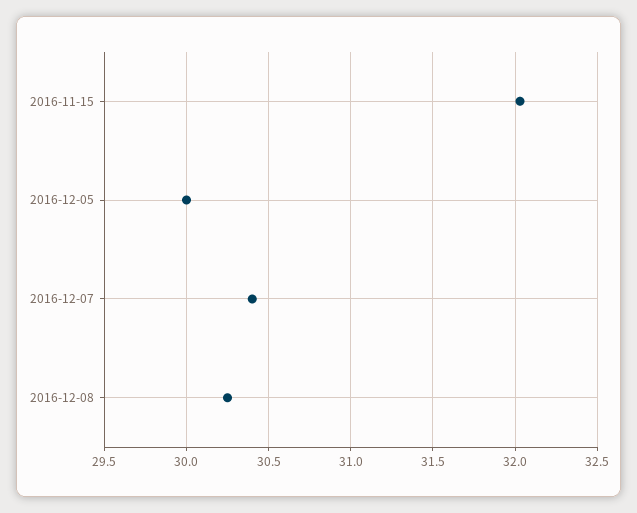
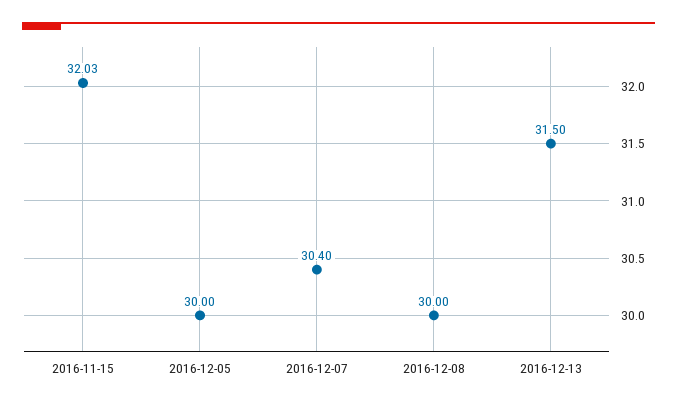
2016-12-08: 30.25 -> 30
2016-12-13: none -> 31.5

